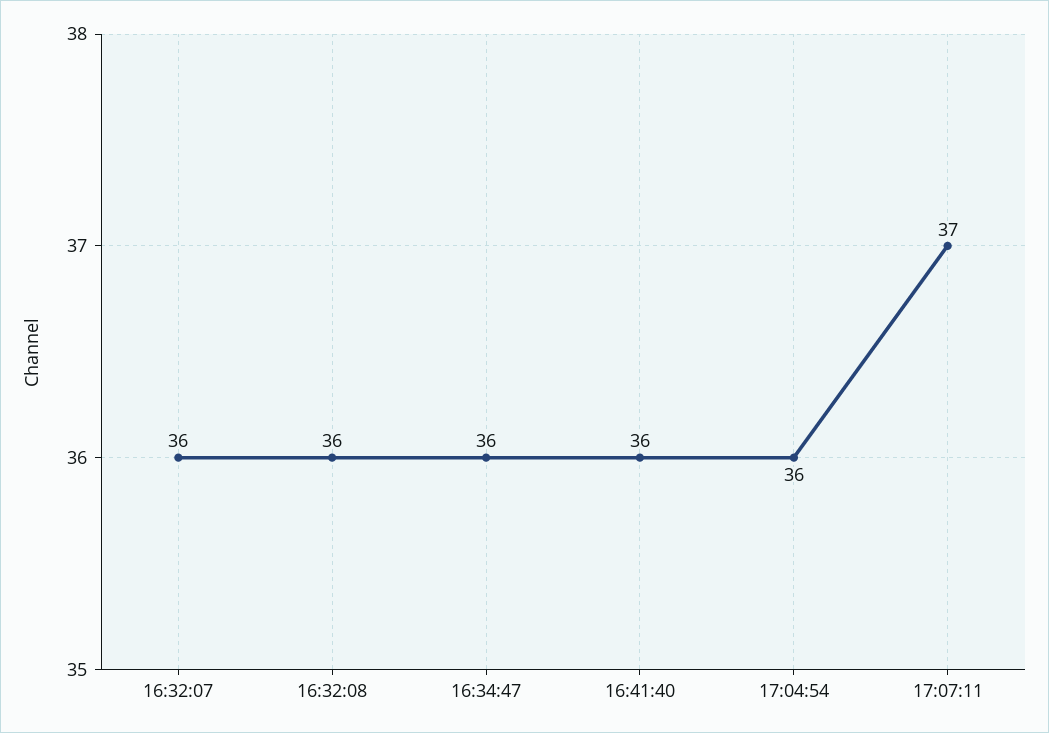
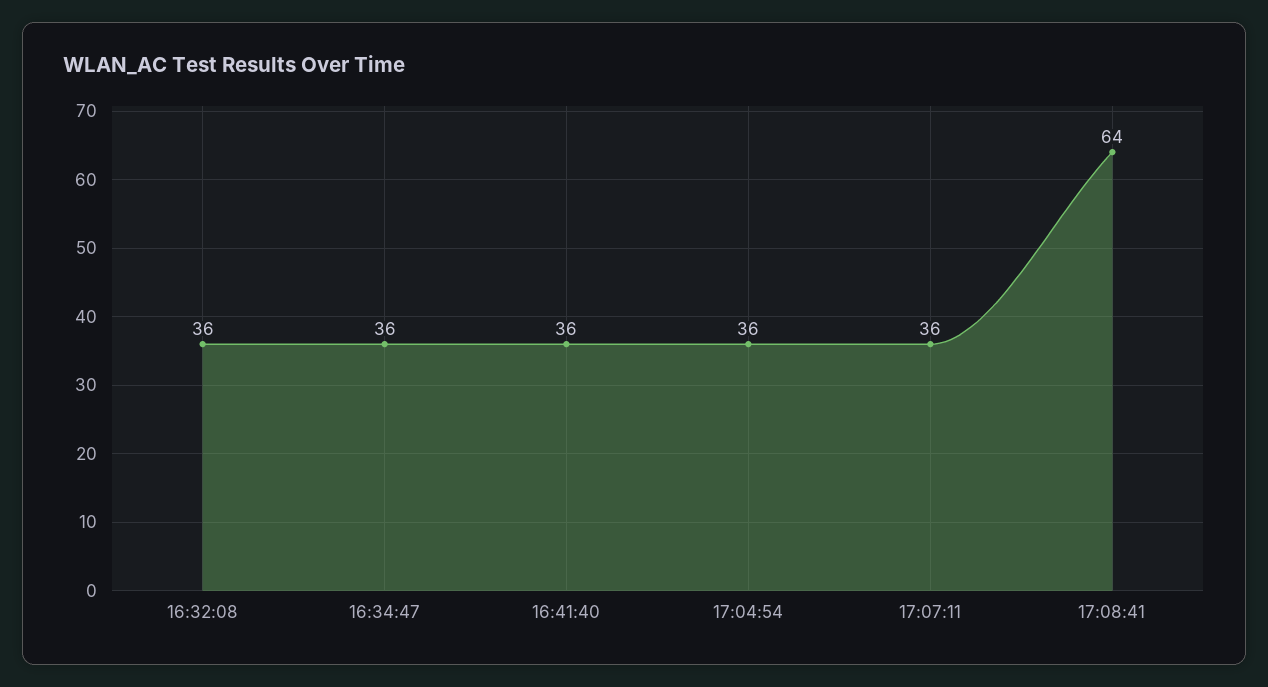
16:32:07: 36 -> none
17:07:11: 37 -> 36
17:08:41: none -> 64

